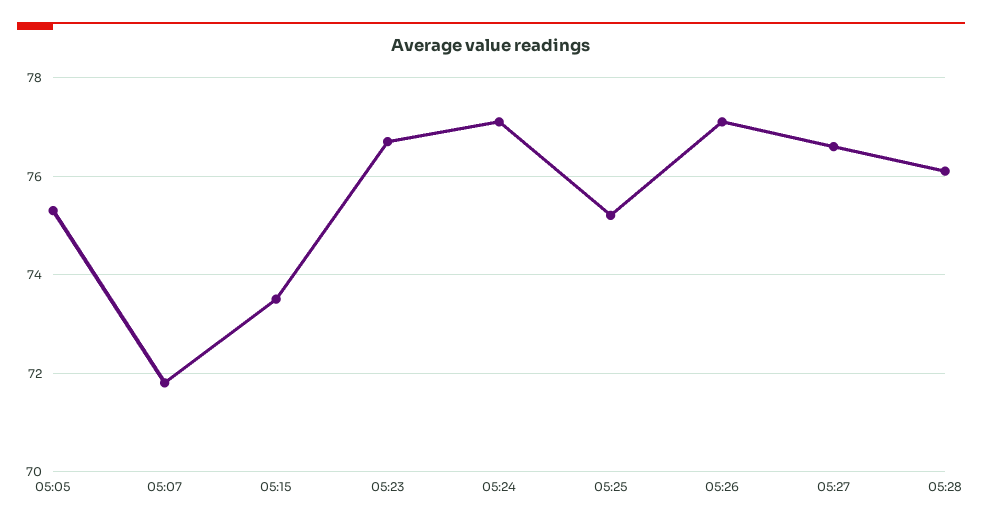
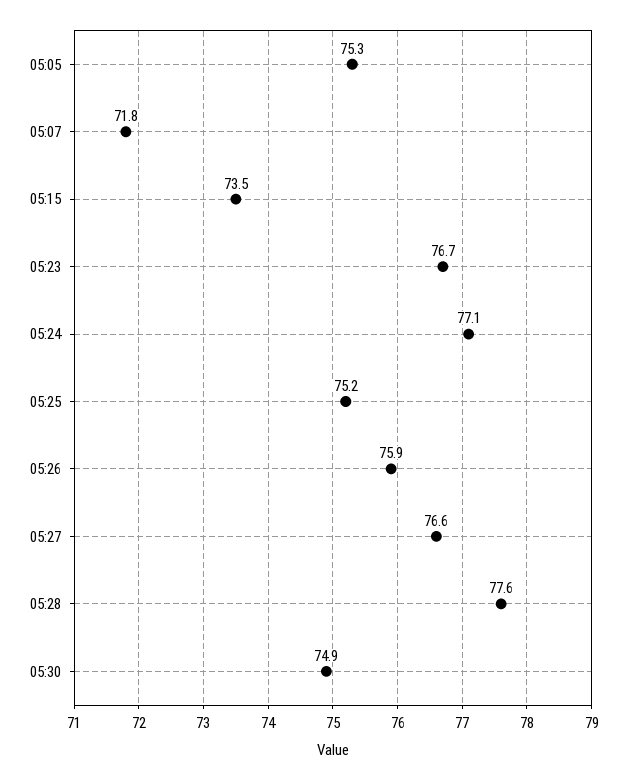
05:26: 77 -> 75.9
05:28: 76 -> 77.6
05:30: none -> 74.9

